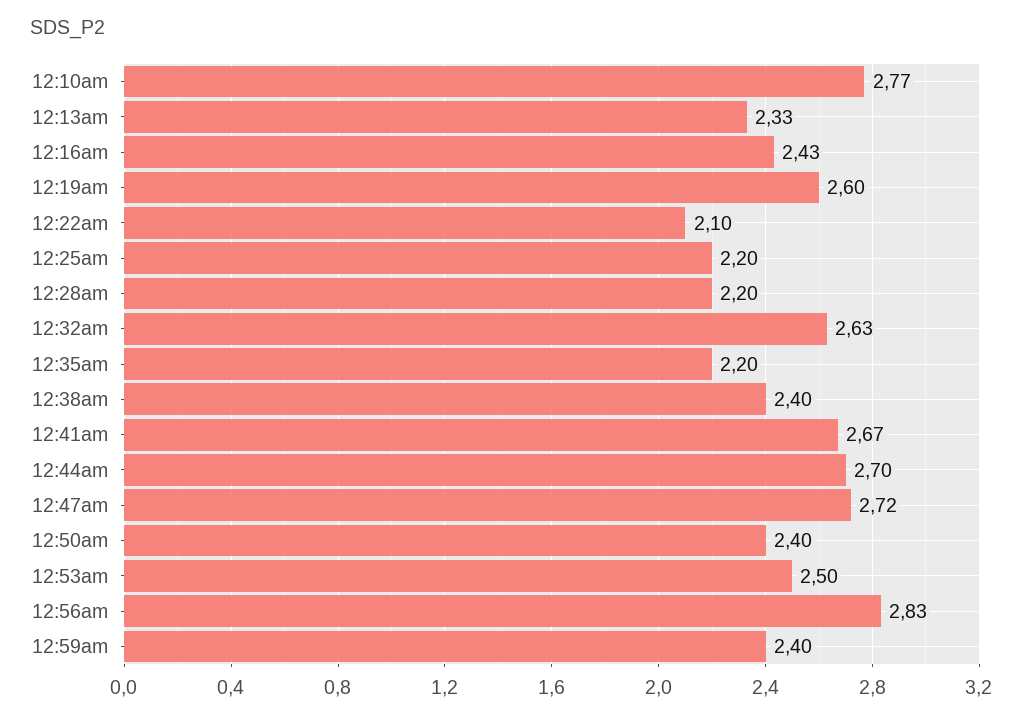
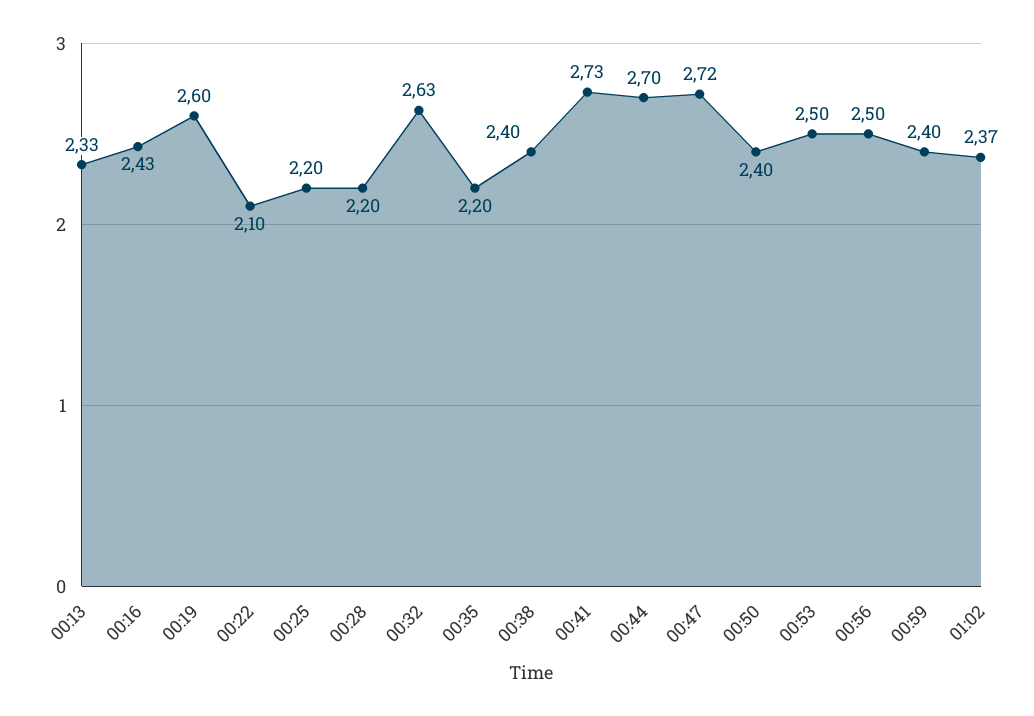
12:10am: 2.77 -> none
12:41am: 2.67 -> 2.73
12:56am: 2.83 -> 2.5
01:02: none -> 2.37

